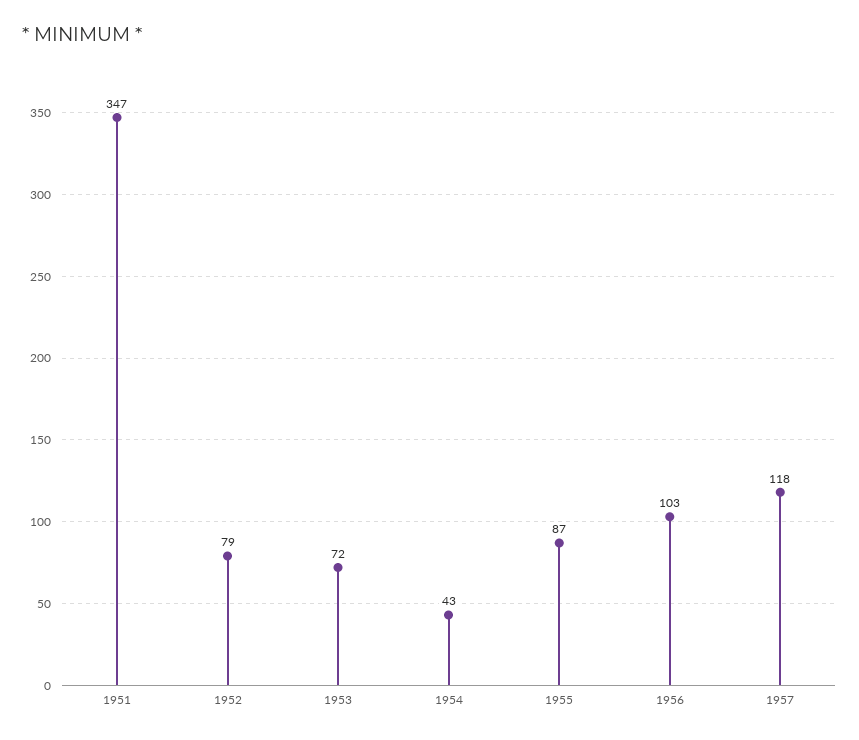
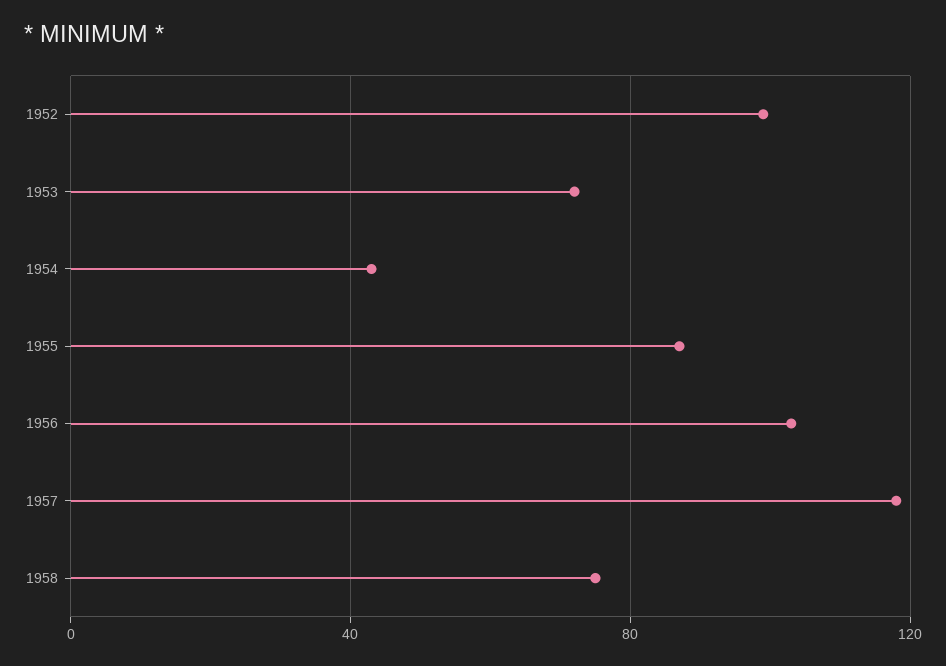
1951: 347 -> none
1952: 79 -> 100
1958: none -> 75

